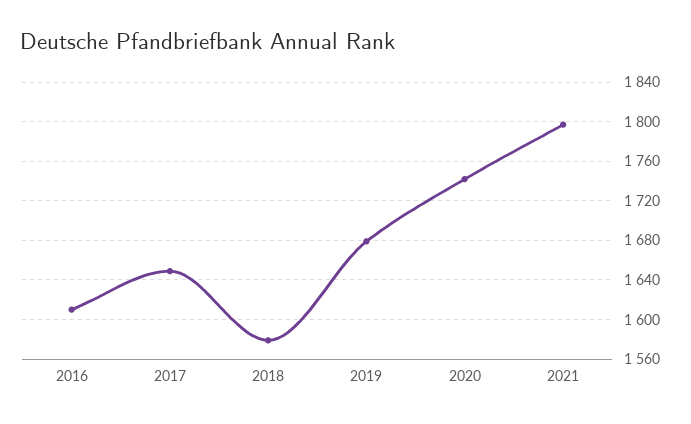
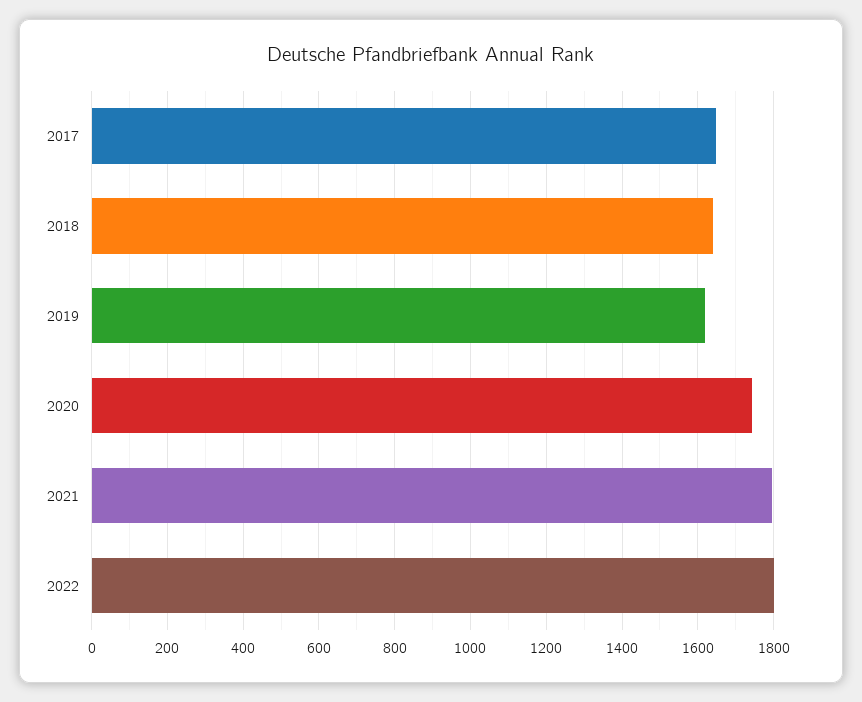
2016: 1610 -> none
2018: 1580 -> 1640
2019: 1680 -> 1620
2022: none -> 1800

